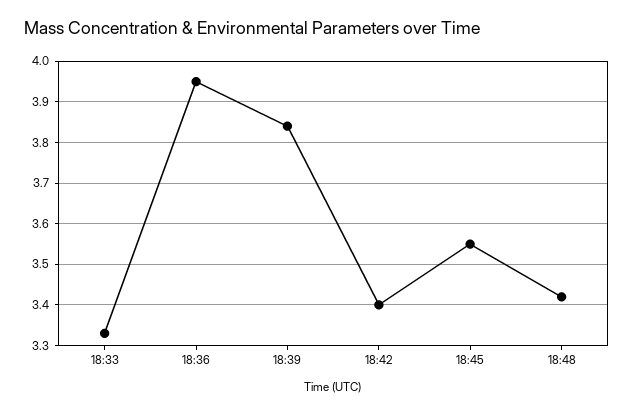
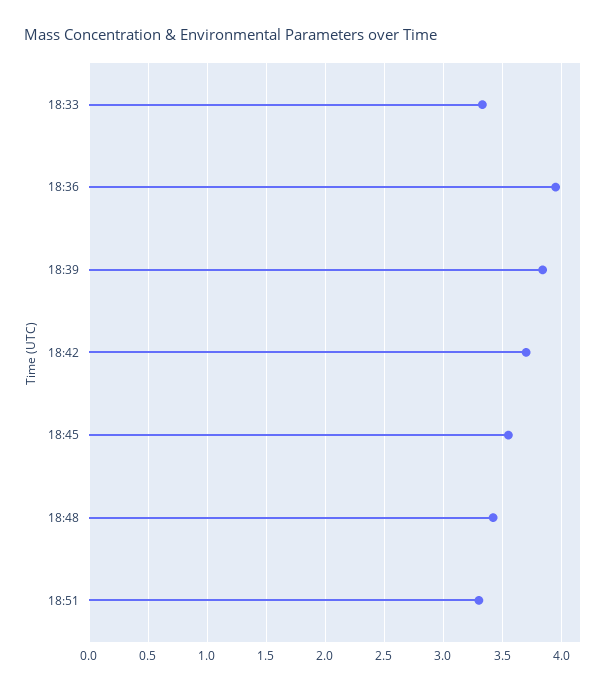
18:42: 3.4 -> 3.7
18:51: none -> 3.3

